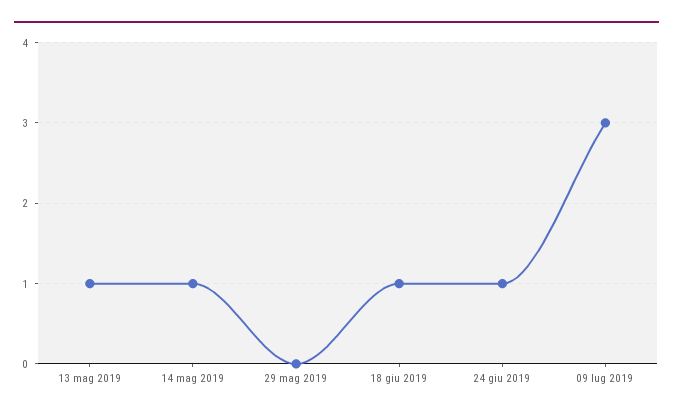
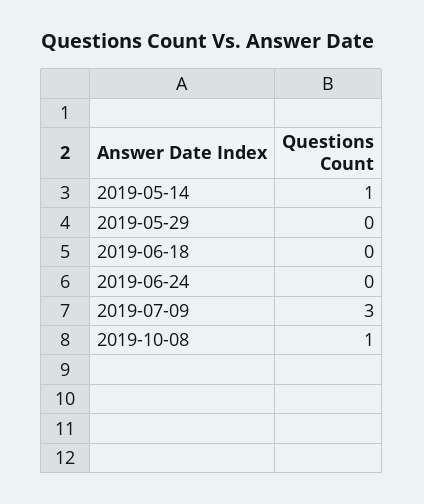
13 mag 2019: 1 -> none
18 giu 2019: 1 -> 0
24 giu 2019: 1 -> 0
2019-10-08: none -> 1

